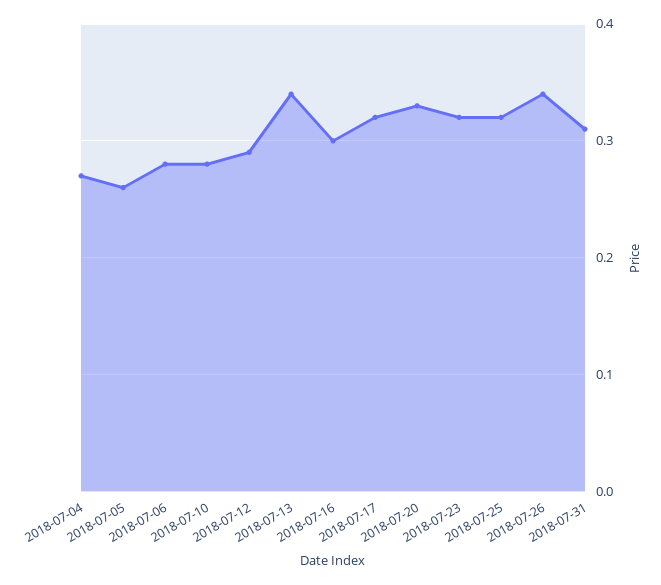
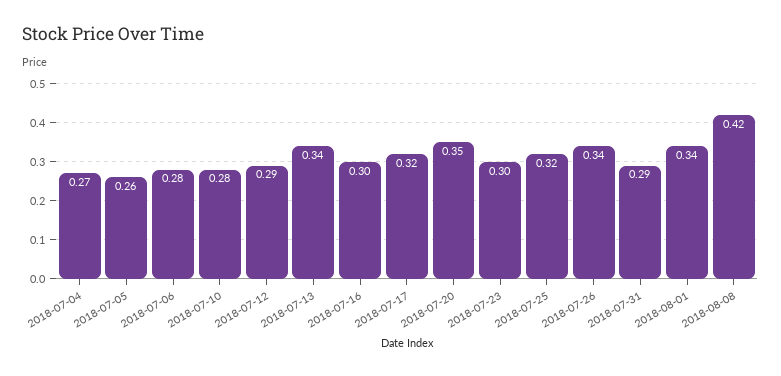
2018-07-20: 0.33 -> 0.35
2018-07-23: 0.32 -> 0.3
2018-07-31: 0.31 -> 0.29
2018-08-01: none -> 0.34
2018-08-08: none -> 0.42

